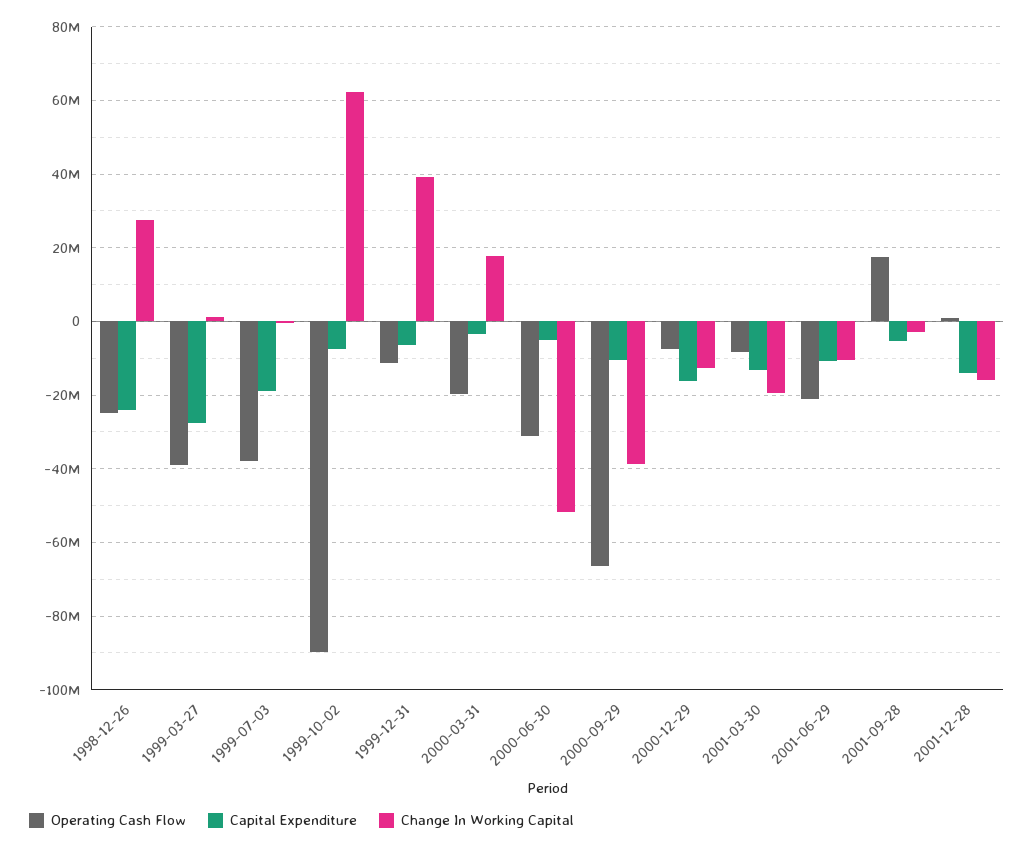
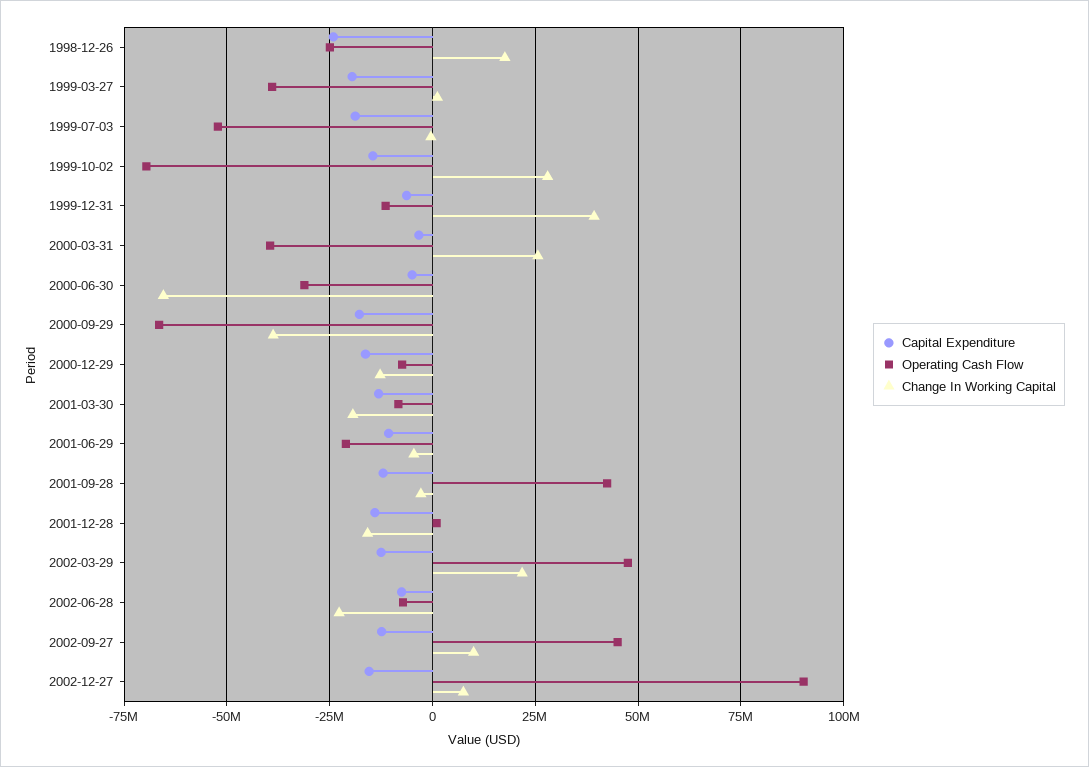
Change In Working Capital, 1998-12-26: 28000000 -> 17500000
Capital Expenditure, 1999-03-27: -28000000 -> -20000000
Operating Cash Flow, 1999-07-03: -38000000 -> -52500000
Operating Cash Flow, 1999-10-02: -90000000 -> -70000000
Capital Expenditure, 1999-10-02: -8000000 -> -15000000
Change In Working Capital, 1999-10-02: 62000000 -> 27500000
Operating Cash Flow, 2000-03-31: -20000000 -> -40000000
Change In Working Capital, 2000-03-31: 18000000 -> 25000000
Change In Working Capital, 2000-06-30: -52000000 -> -65000000
Capital Expenditure, 2000-09-29: -10000000 -> -17500000
Change In Working Capital, 2001-06-29: -10000000 -> -5000000
Operating Cash Flow, 2001-09-28: 18000000 -> 42500000
Capital Expenditure, 2001-09-28: -6000000 -> -12500000
Capital Expenditure, 2002-03-29: none -> -12500000
Operating Cash Flow, 2002-03-29: none -> 47500000
Change In Working Capital, 2002-03-29: none -> 22500000
Capital Expenditure, 2002-06-28: none -> -7500000
Operating Cash Flow, 2002-06-28: none -> -7500000
Change In Working Capital, 2002-06-28: none -> -22500000
Capital Expenditure, 2002-09-27: none -> -12500000
Operating Cash Flow, 2002-09-27: none -> 45000000
Change In Working Capital, 2002-09-27: none -> 10000000
Capital Expenditure, 2002-12-27: none -> -15000000
Operating Cash Flow, 2002-12-27: none -> 90000000
Change In Working Capital, 2002-12-27: none -> 7500000

